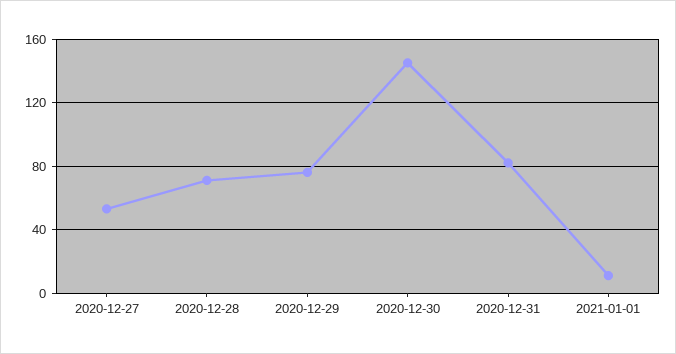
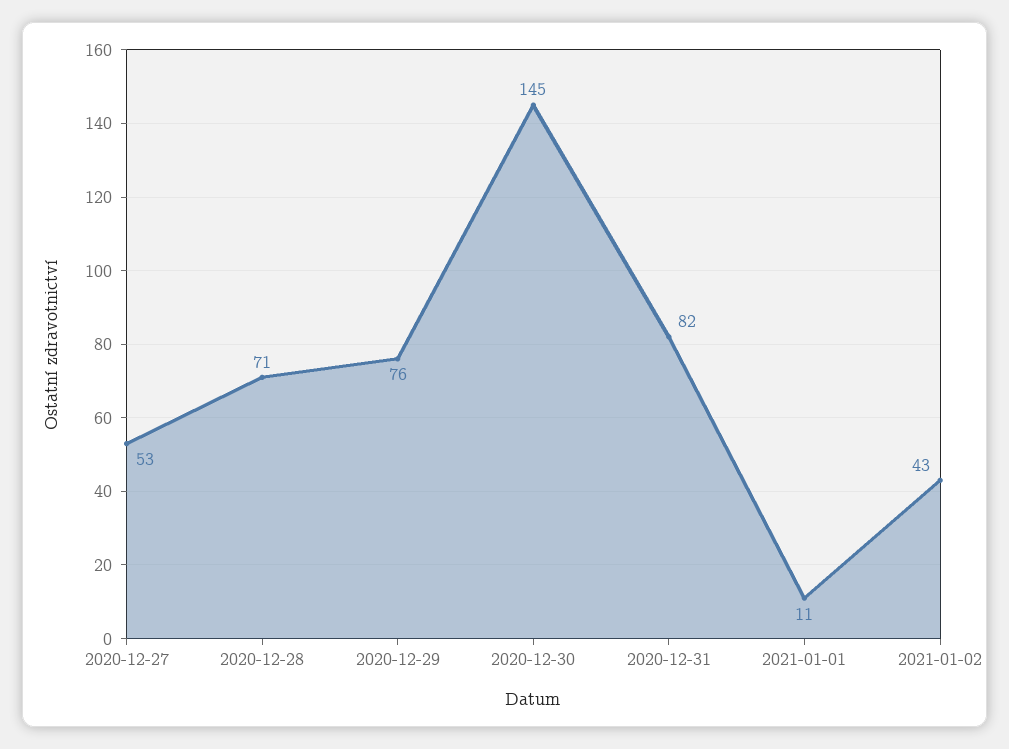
2021-01-02: none -> 43

